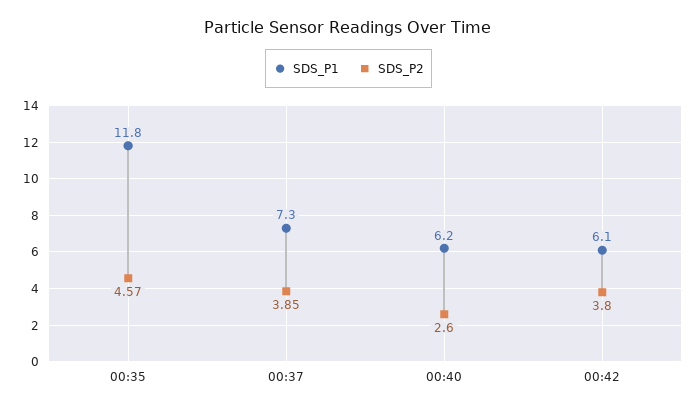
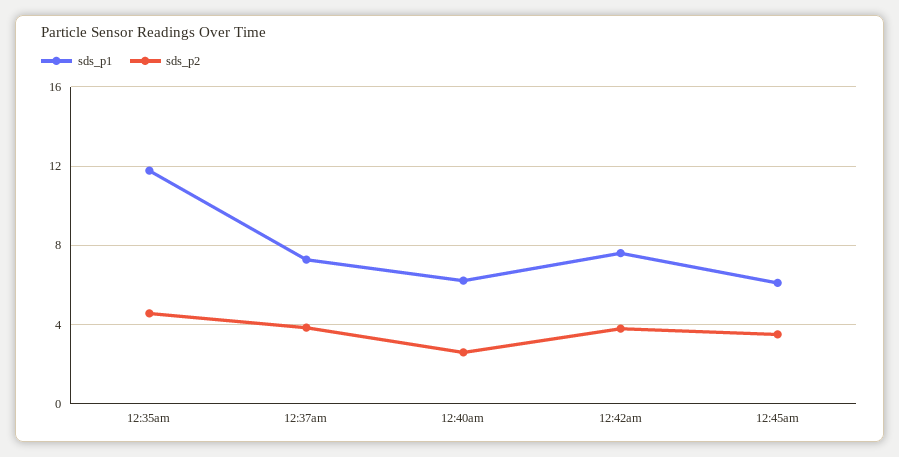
SDS_P1, 00:42: 6.1 -> 7.5
SDS_P1, 12:45am: none -> 6
SDS_P2, 12:45am: none -> 3.5

